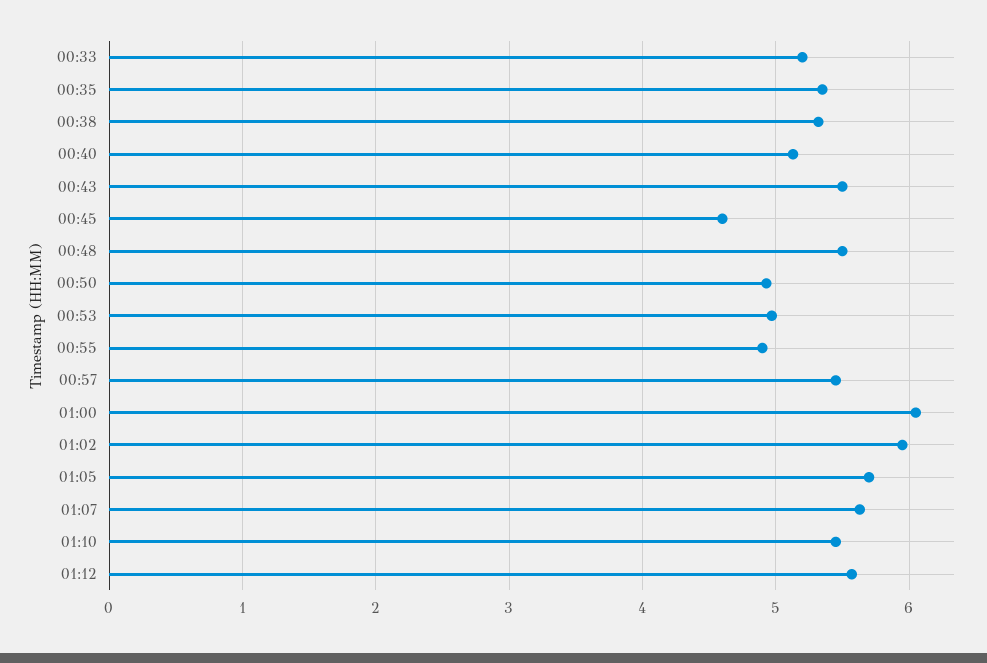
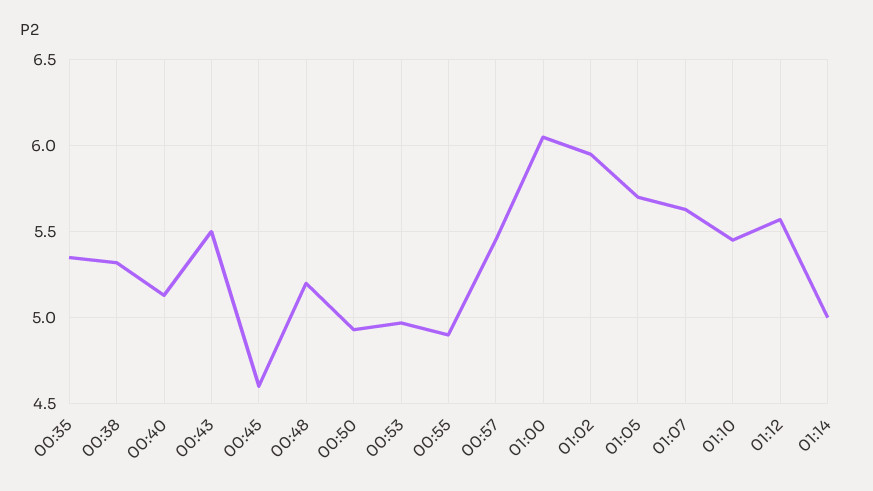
00:33: 5.2 -> none
00:48: 5.5 -> 5.2
01:14: none -> 5

